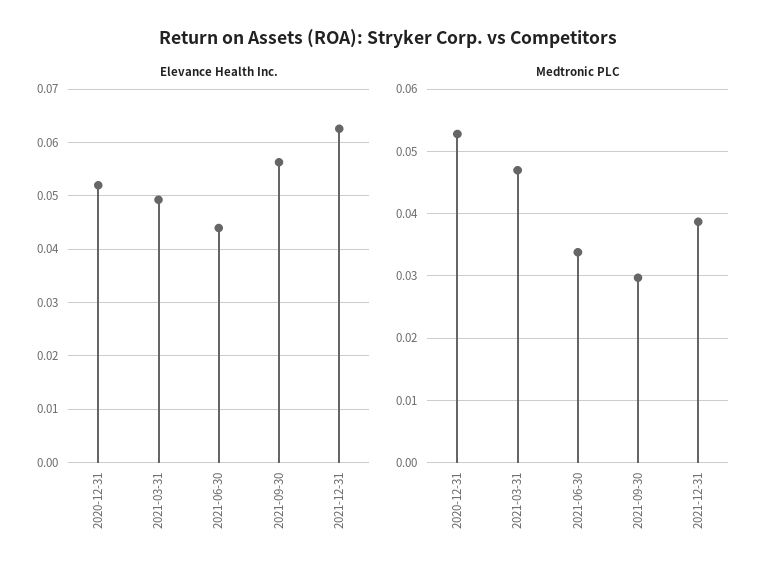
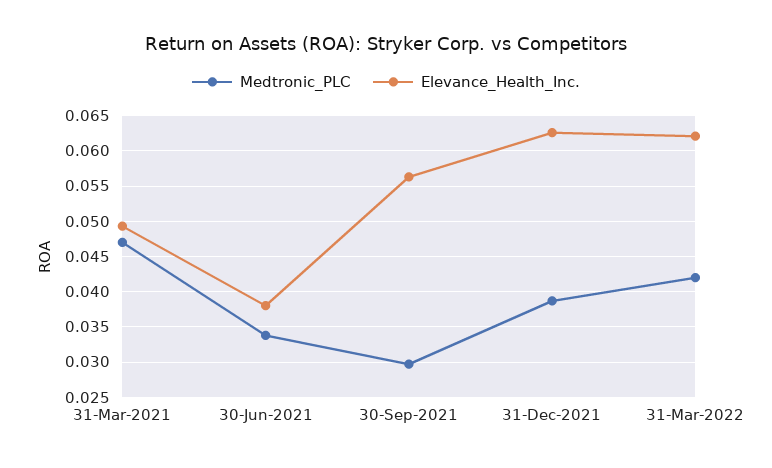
Elevance Health Inc., 2020-12-31: 0.052 -> none
Elevance Health Inc., 2021-06-30: 0.044 -> 0.038
Medtronic PLC, 2020-12-31: 0.053 -> none
Medtronic PLC, 31-Mar-2022: none -> 0.042
Elevance Health Inc., 31-Mar-2022: none -> 0.062

